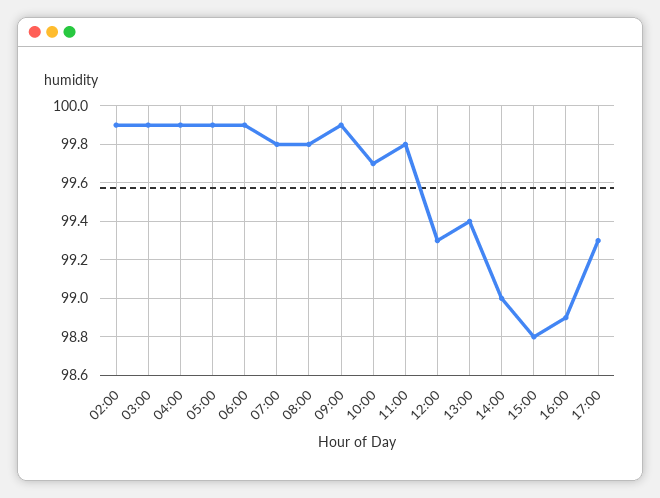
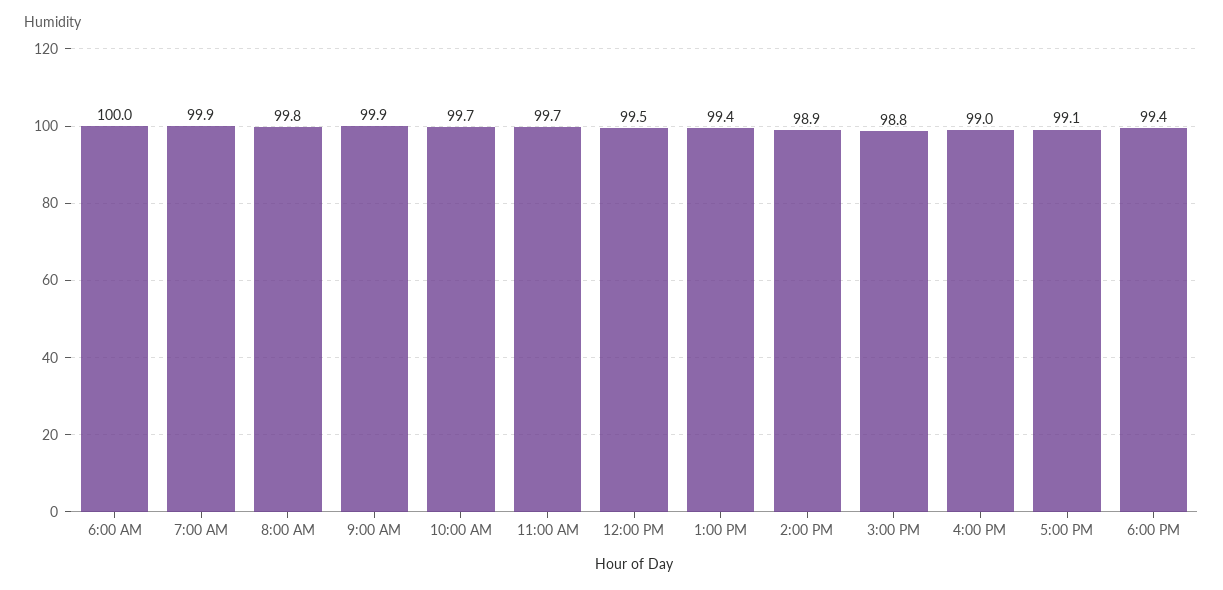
02:00: 99.9 -> none
03:00: 99.9 -> none
04:00: 99.9 -> none
05:00: 99.9 -> none
06:00: 99.9 -> 100
07:00: 99.8 -> 99.9
11:00: 99.8 -> 99.7
12:00: 99.3 -> 99.5
14:00: 99 -> 98.9
16:00: 98.9 -> 99
17:00: 99.3 -> 99.1
6:00 PM: none -> 99.4

